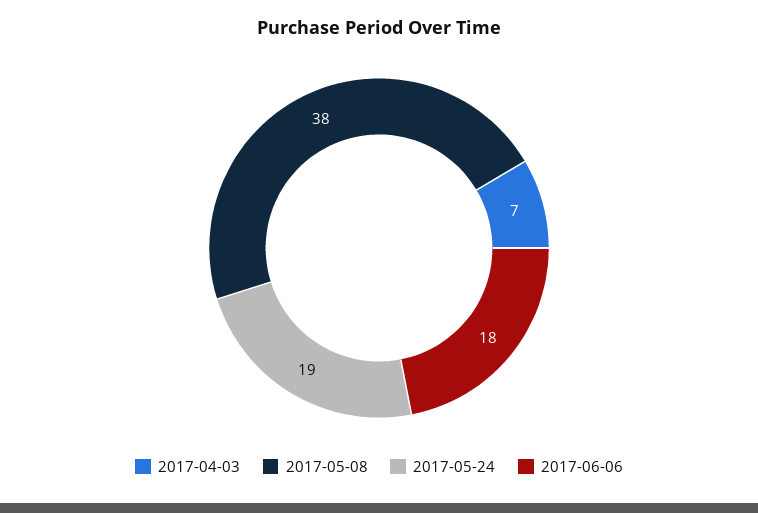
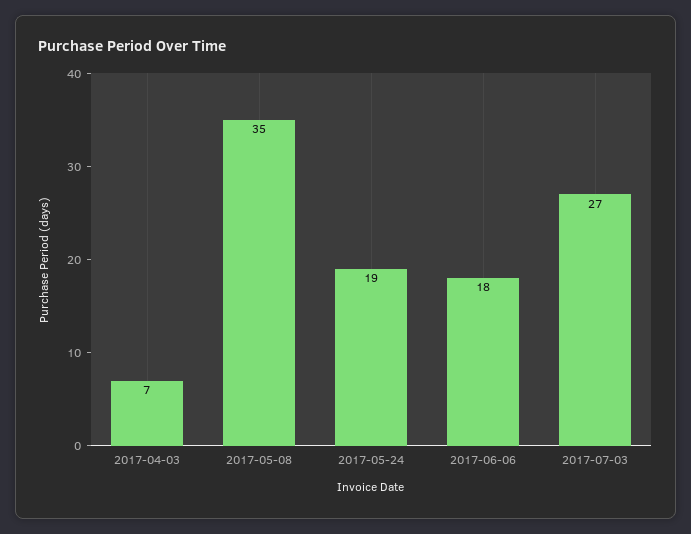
2017-05-08: 38 -> 35
2017-07-03: none -> 27

